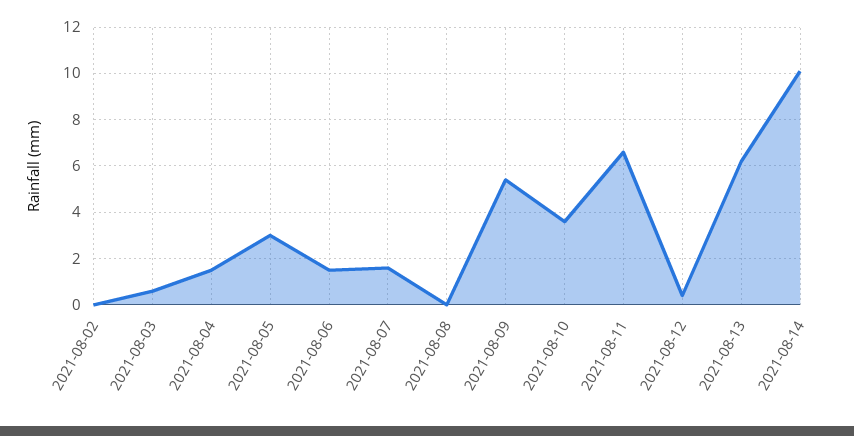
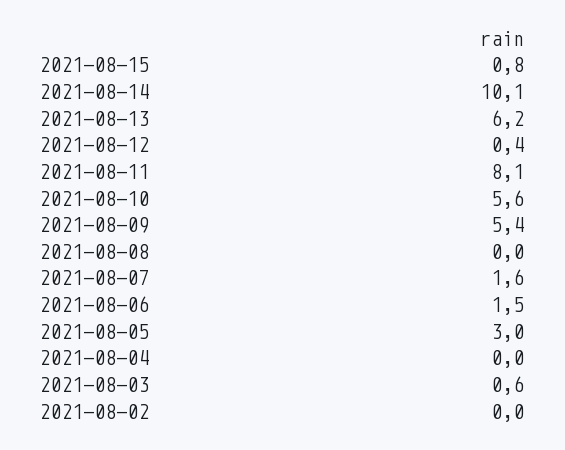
2021-08-04: 1.5 -> 0
2021-08-10: 3.5 -> 5.6
2021-08-11: 6.5 -> 8.1
2021-08-15: none -> 0.8

